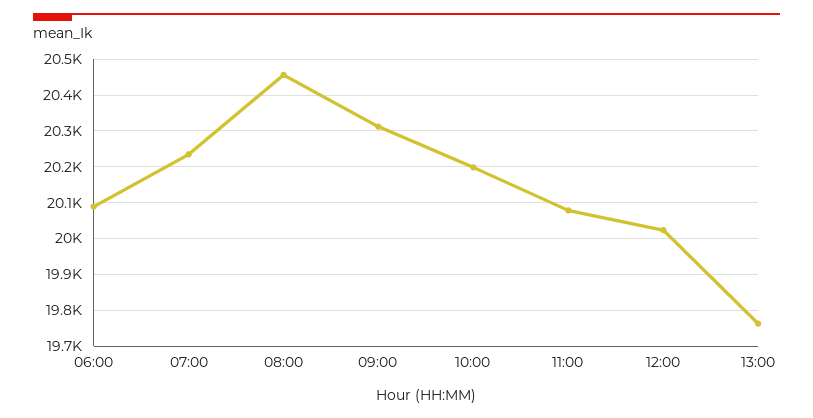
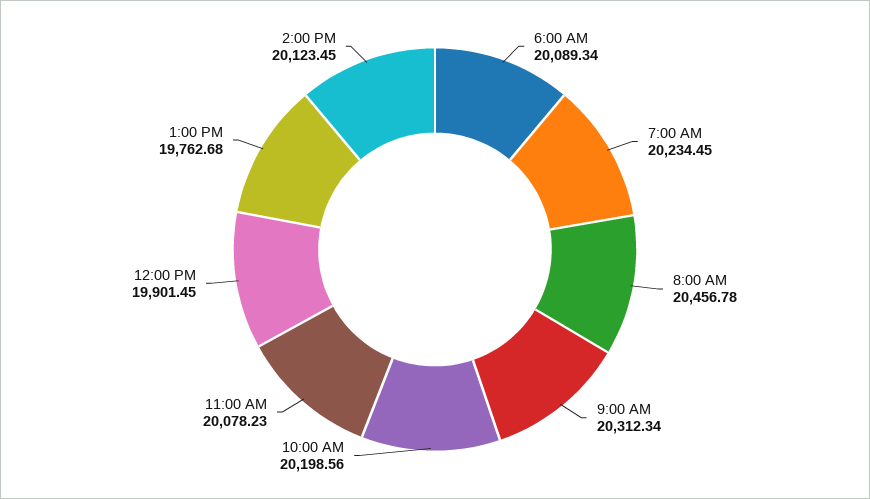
12:00: 20020 -> 19901.45
2:00 PM: none -> 20123.45

